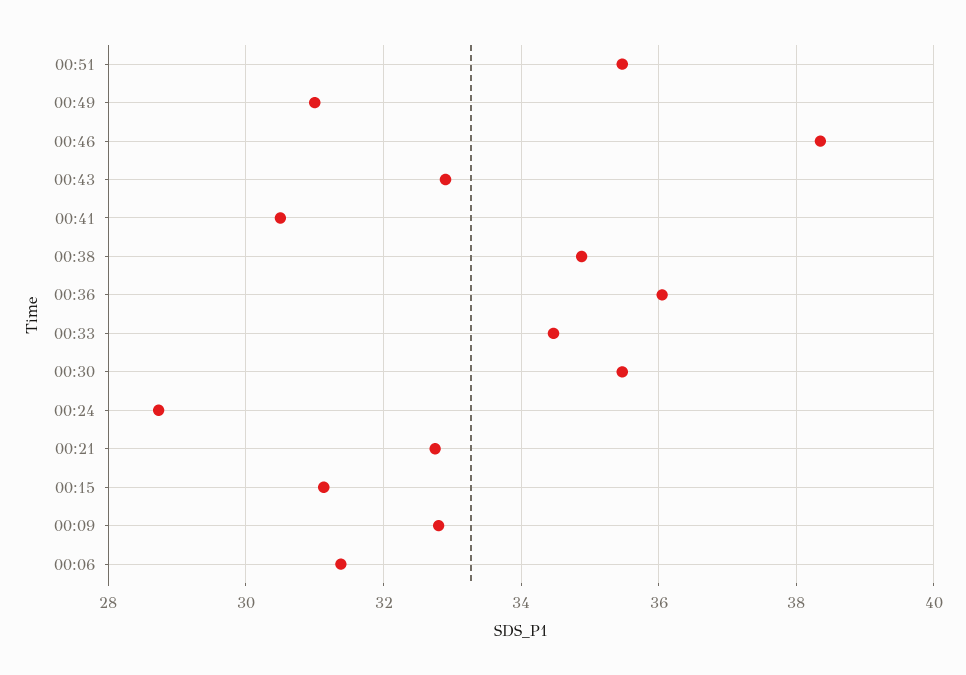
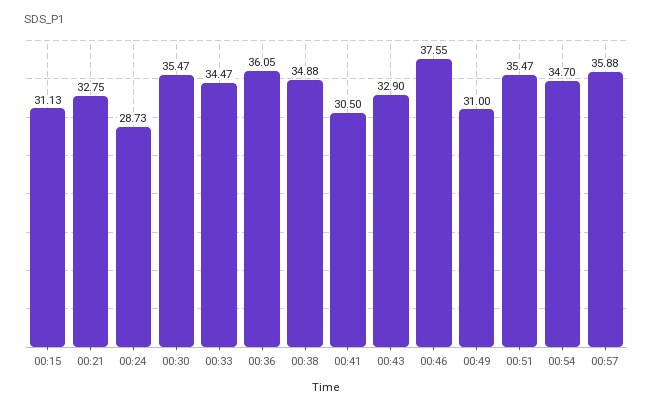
00:46: 38.4 -> 37.55
00:09: 32.8 -> none
00:06: 31.4 -> none
00:54: none -> 34.7
00:57: none -> 35.88

